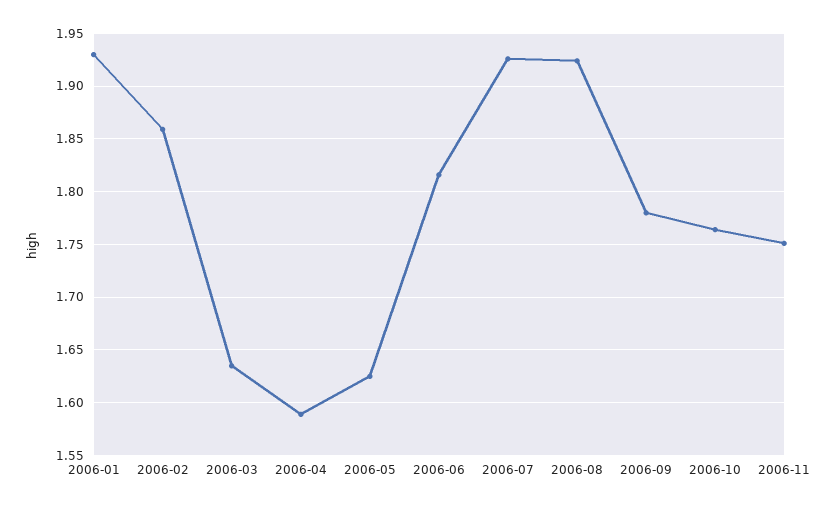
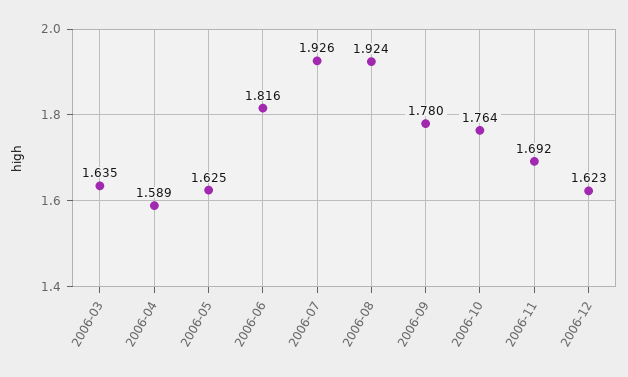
2006-01: 1.93 -> none
2006-02: 1.86 -> none
2006-11: 1.75 -> 1.692
2006-12: none -> 1.623

